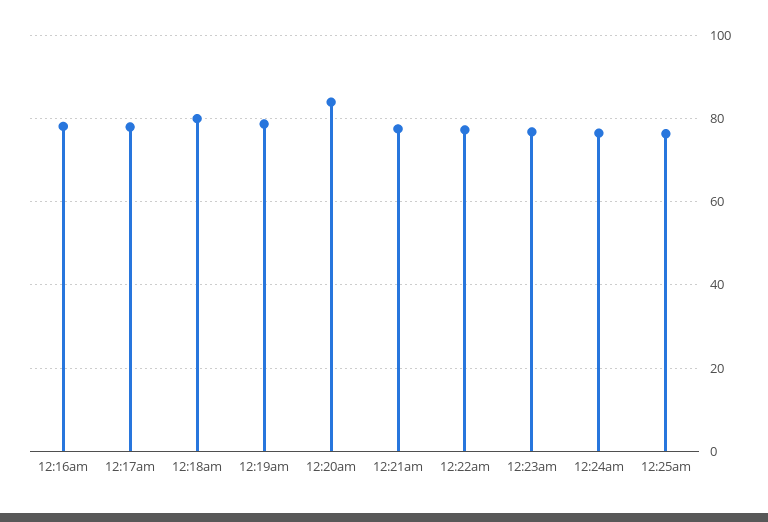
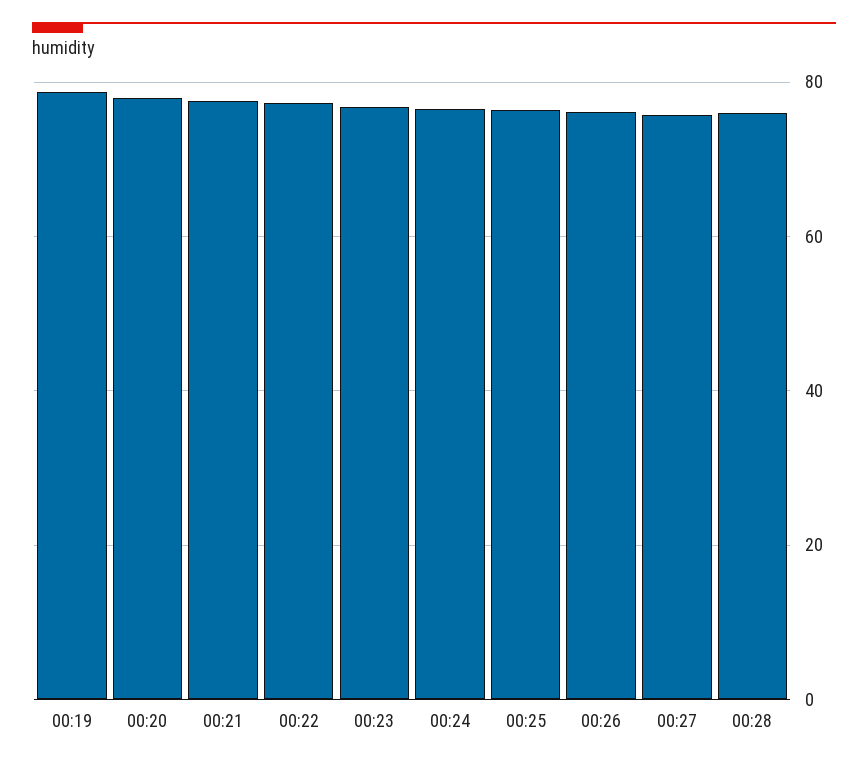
12:16am: 78 -> none
12:17am: 78 -> none
12:18am: 80 -> none
12:20am: 84 -> 78
00:26: none -> 76
00:27: none -> 76
00:28: none -> 76

